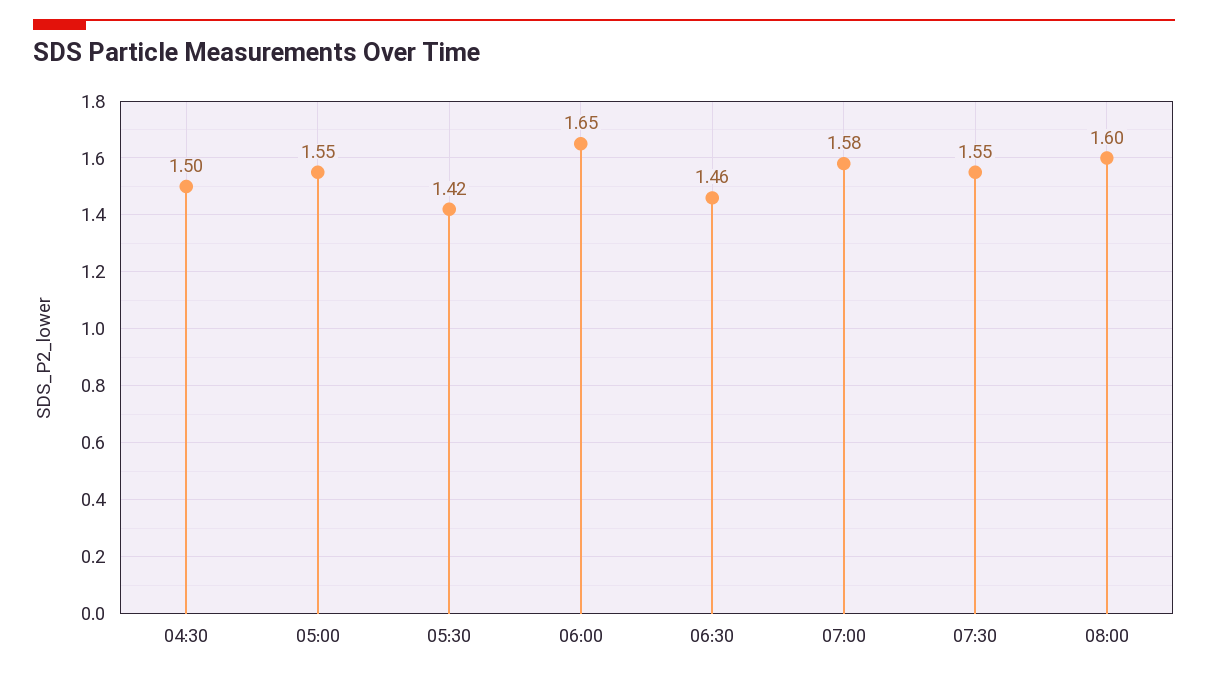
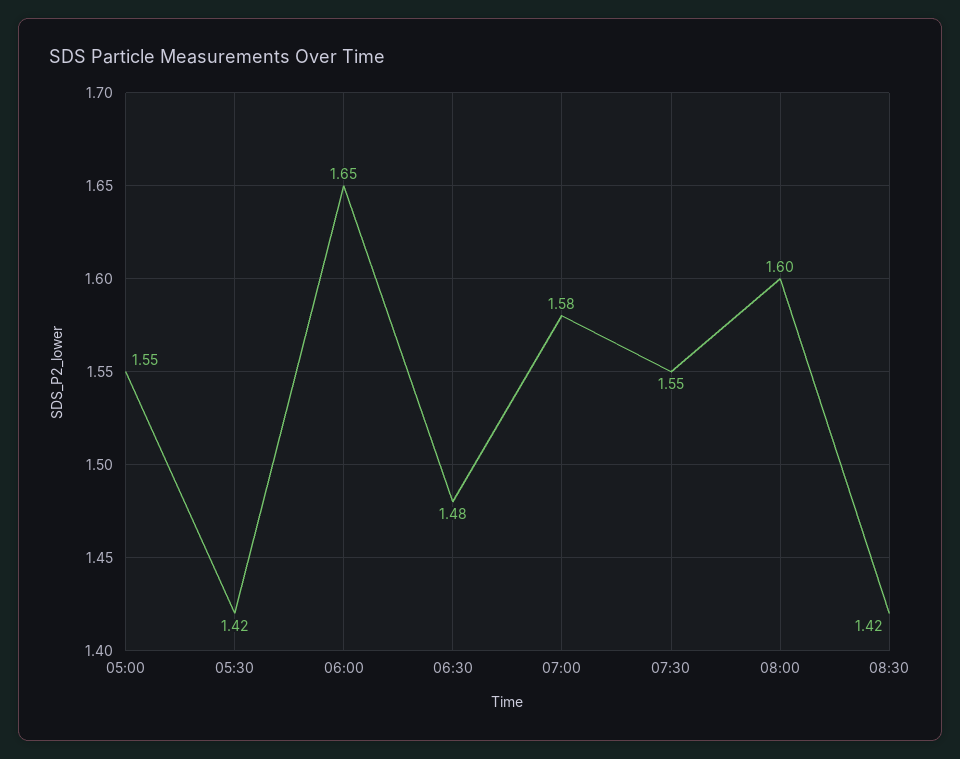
04:30: 1.5 -> none
06:30: 1.46 -> 1.48
08:30: none -> 1.42

